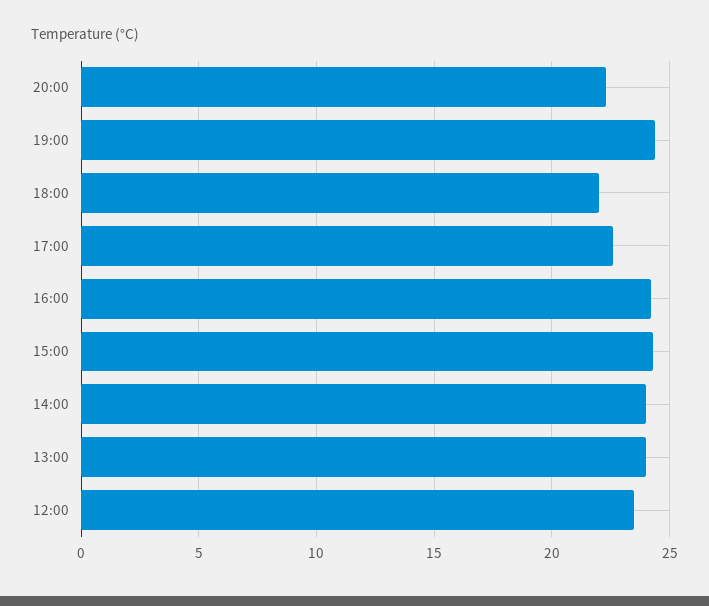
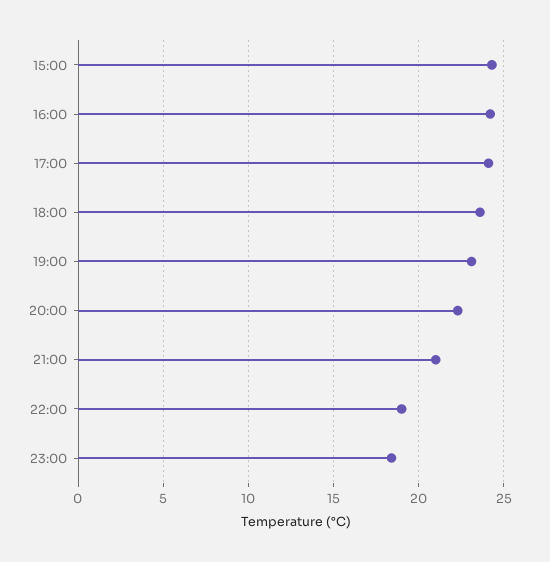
19:00: 24.5 -> 23
18:00: 22 -> 23.5
17:00: 22.5 -> 24
14:00: 24 -> none
13:00: 24 -> none
12:00: 23.5 -> none
21:00: none -> 21
22:00: none -> 19
23:00: none -> 18.5

